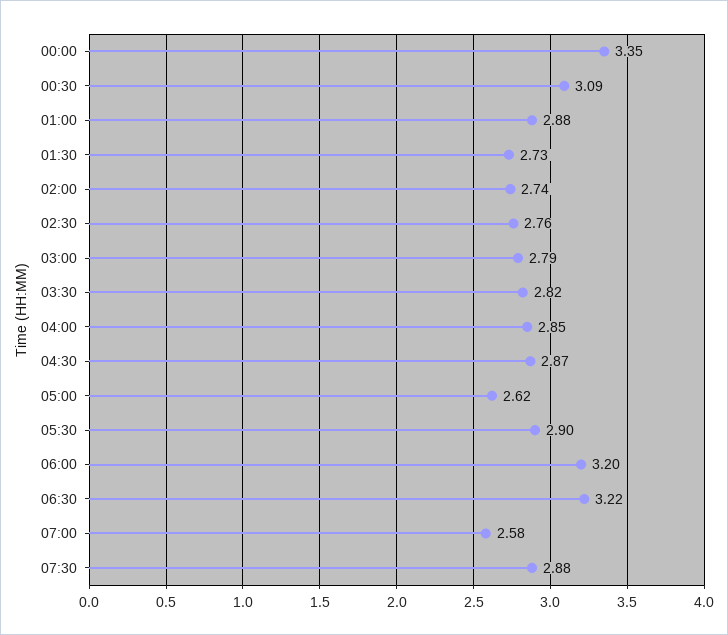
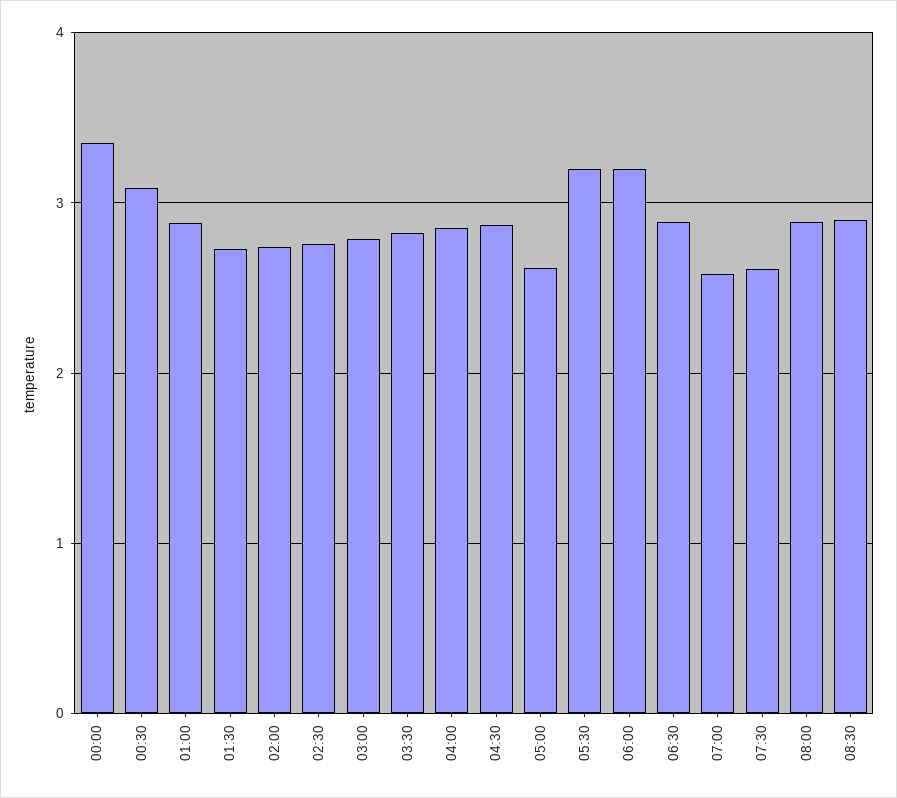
05:30: 2.9 -> 3.2
06:30: 3.22 -> 2.9
07:30: 2.88 -> 2.6
08:00: none -> 2.9
08:30: none -> 2.9

